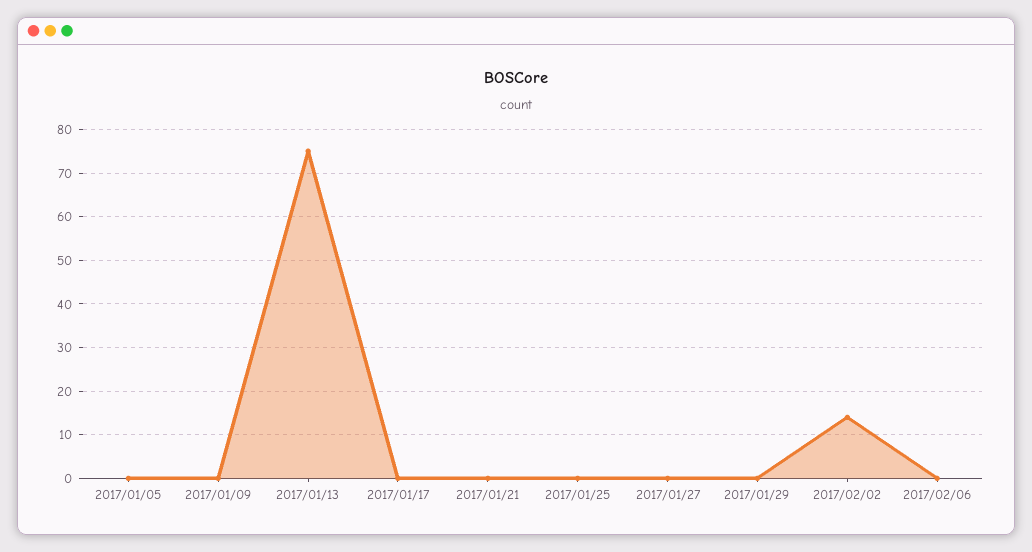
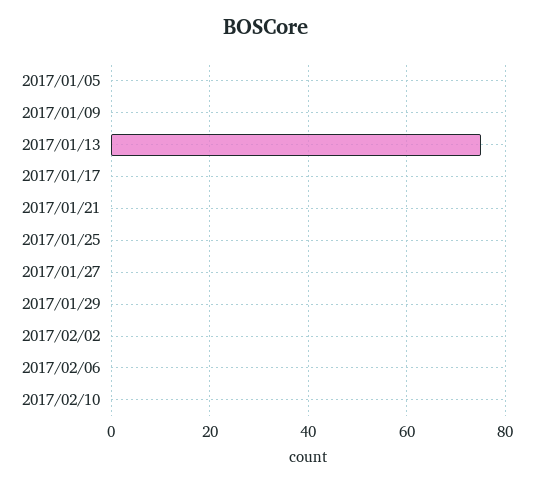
2017/02/02: 15 -> 0
2017/02/10: none -> 0

